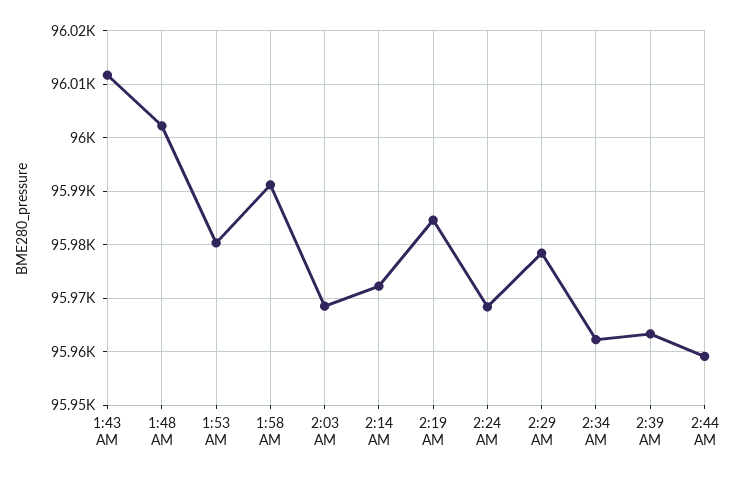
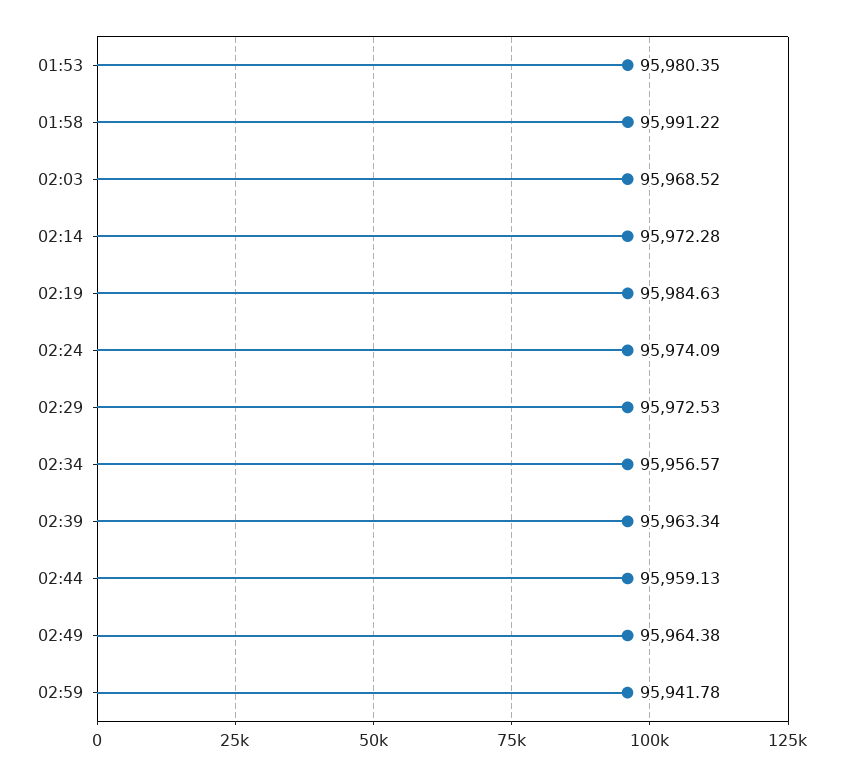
1:43 AM: 96012 -> none
1:48 AM: 96002 -> none
2:24 AM: 95968 -> 95974.09
2:29 AM: 95978 -> 95972.53
2:34 AM: 95962 -> 95956.57
02:49: none -> 95964.38
02:59: none -> 95941.78

